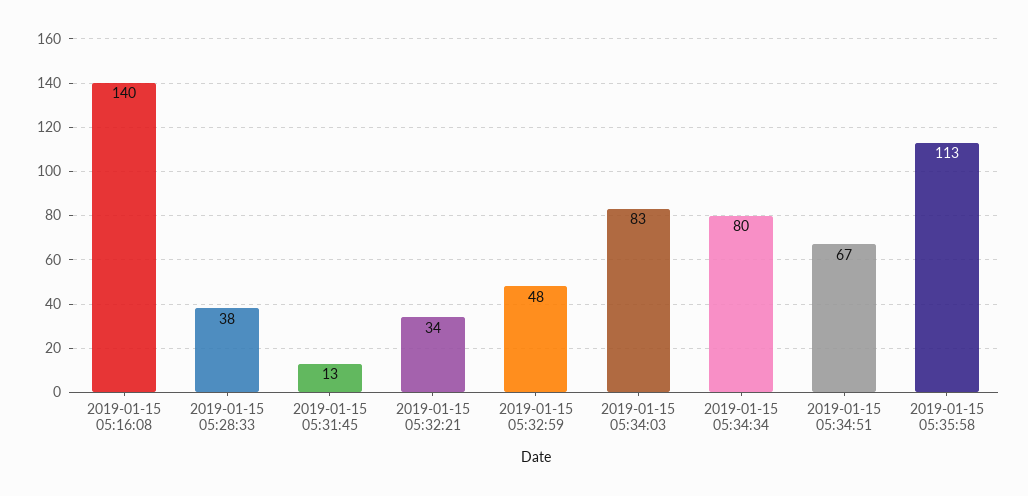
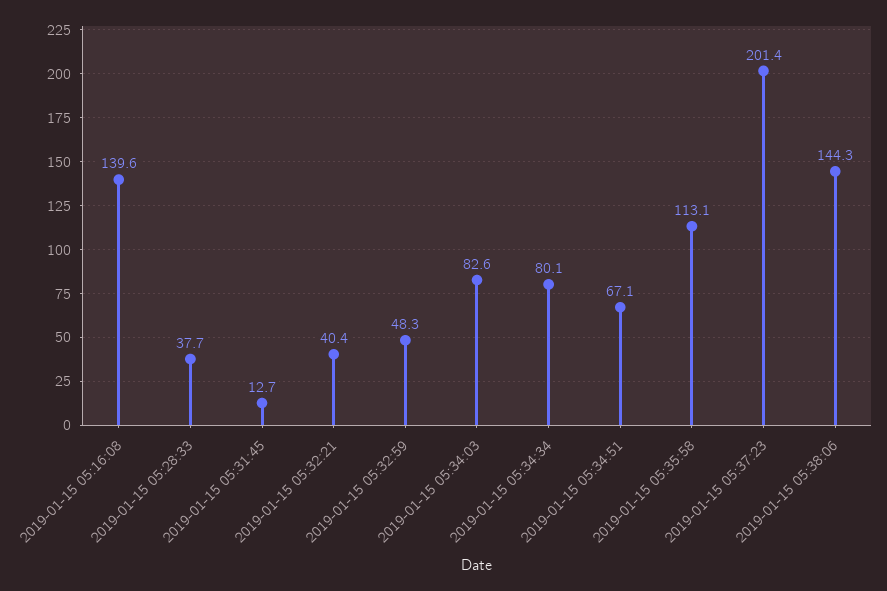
2019-01-15 05:32:21: 34 -> 40.4
2019-01-15 05:37:23: none -> 201.4
2019-01-15 05:38:06: none -> 144.3

